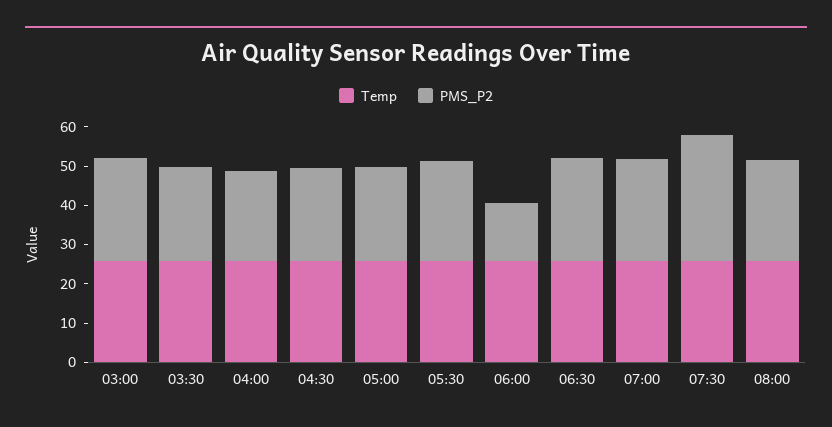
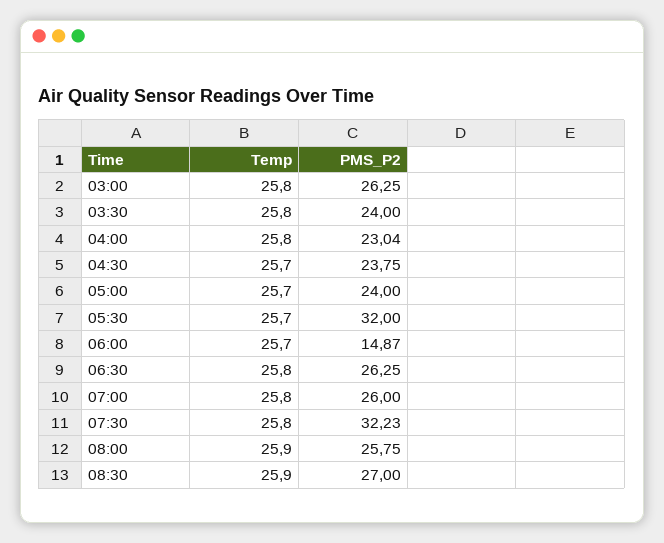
PMS_P2, 05:30: 25 -> 32
Temp, 08:30: none -> 25.9
PMS_P2, 08:30: none -> 27

